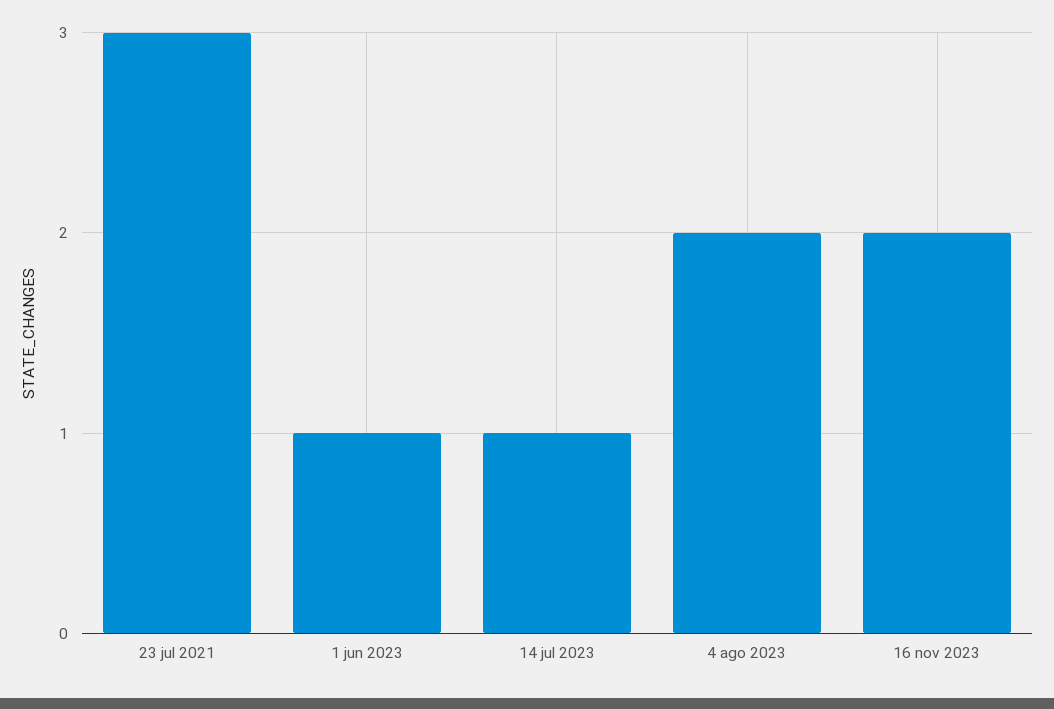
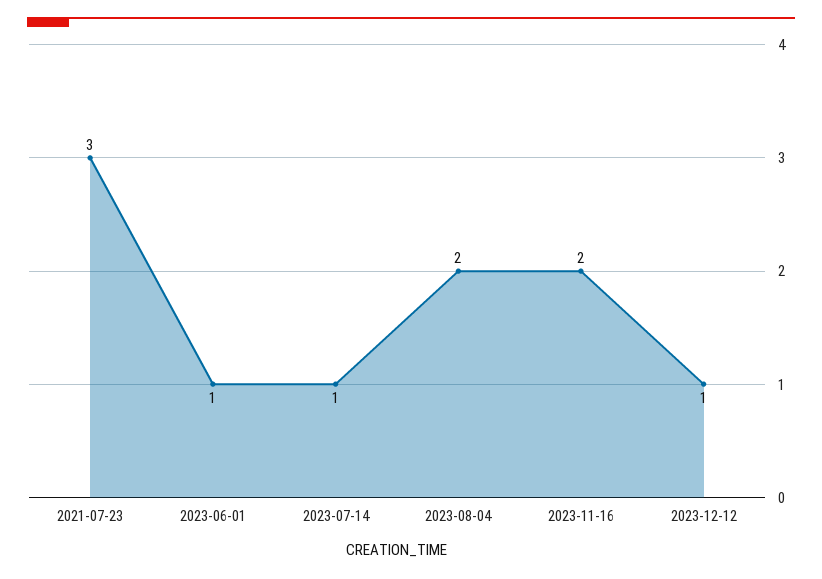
2023-12-12: none -> 1

